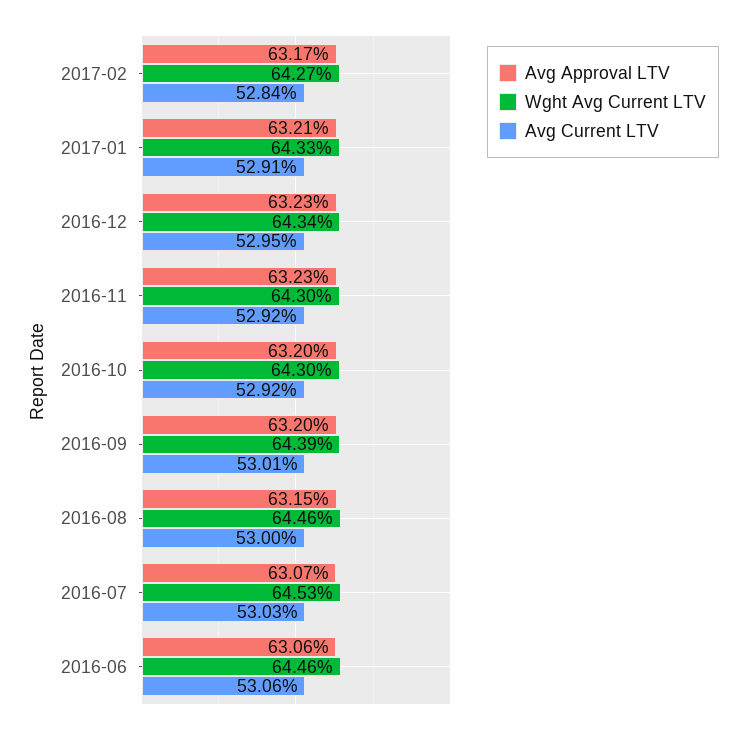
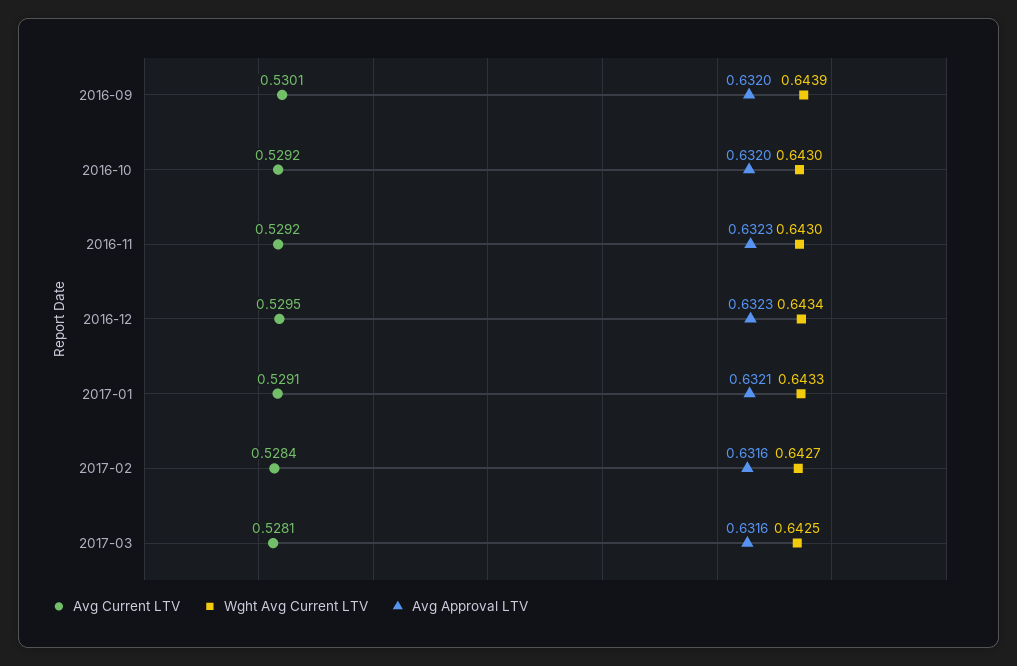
Avg Approval LTV, 2017-02: 0.6317 -> 0.6316
Avg Approval LTV, 2016-08: 0.6315 -> none
Wght Avg Current LTV, 2016-08: 0.6446 -> none
Avg Current LTV, 2016-08: 0.53 -> none
Avg Approval LTV, 2016-07: 0.6307 -> none
Wght Avg Current LTV, 2016-07: 0.6453 -> none
Avg Current LTV, 2016-07: 0.5303 -> none
Avg Approval LTV, 2016-06: 0.6306 -> none
Wght Avg Current LTV, 2016-06: 0.6446 -> none
Avg Current LTV, 2016-06: 0.5306 -> none
Avg Current LTV, 2017-03: none -> 0.5281
Wght Avg Current LTV, 2017-03: none -> 0.6425
Avg Approval LTV, 2017-03: none -> 0.6316

